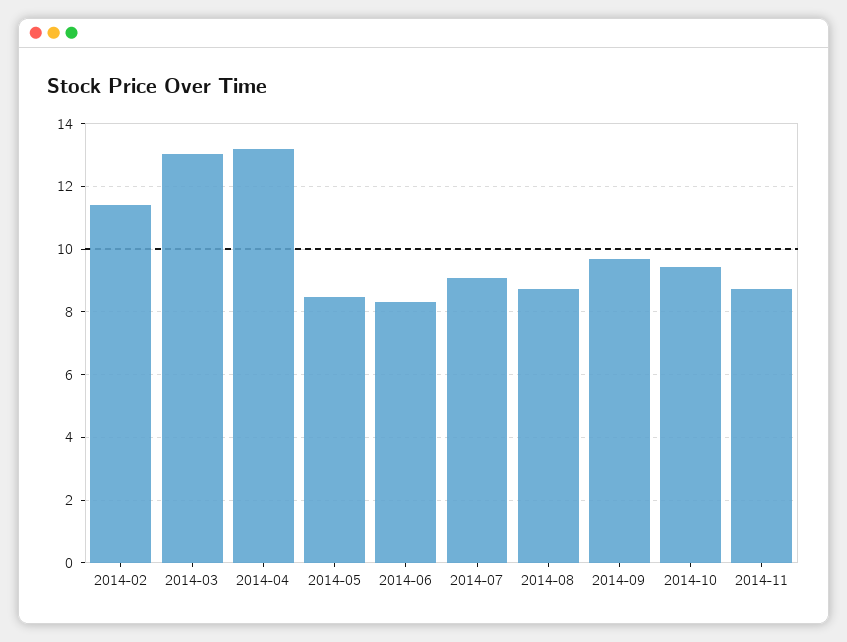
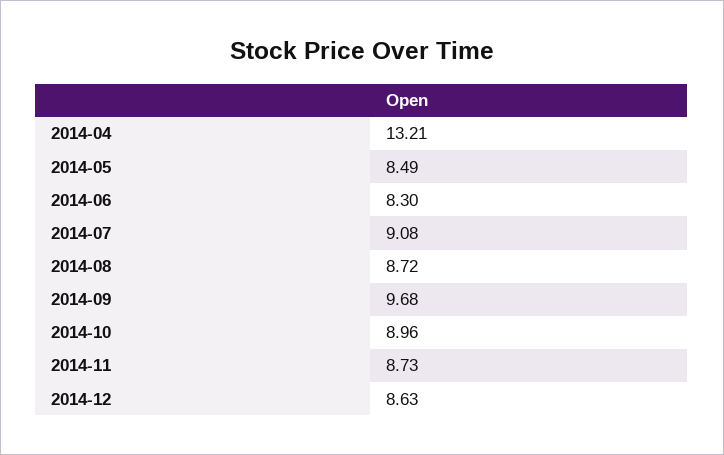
2014-02: 11.4 -> none
2014-03: 13 -> none
2014-10: 9.4 -> 8.96
2014-12: none -> 8.63

